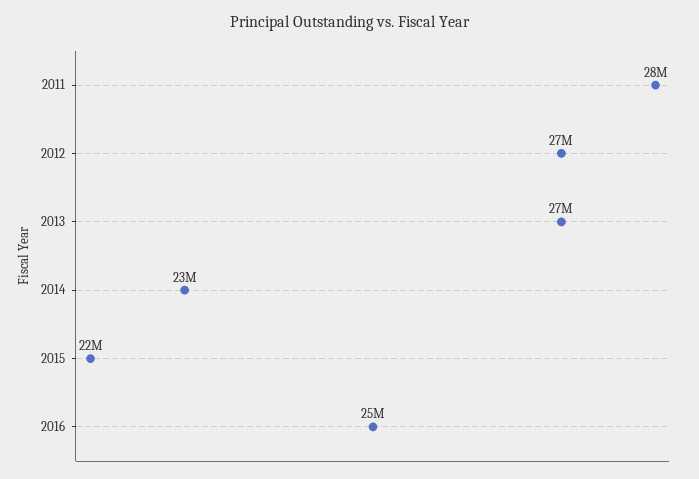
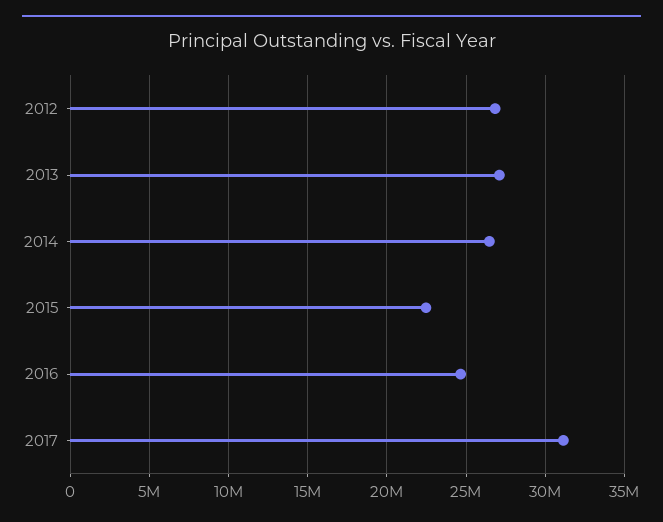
2011: 28000000 -> none
2014: 23000000 -> 26500000
2017: none -> 31000000

